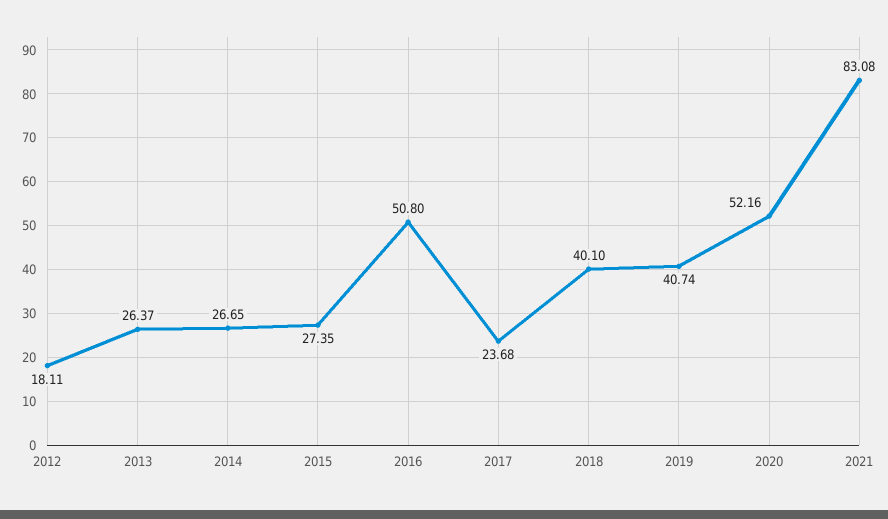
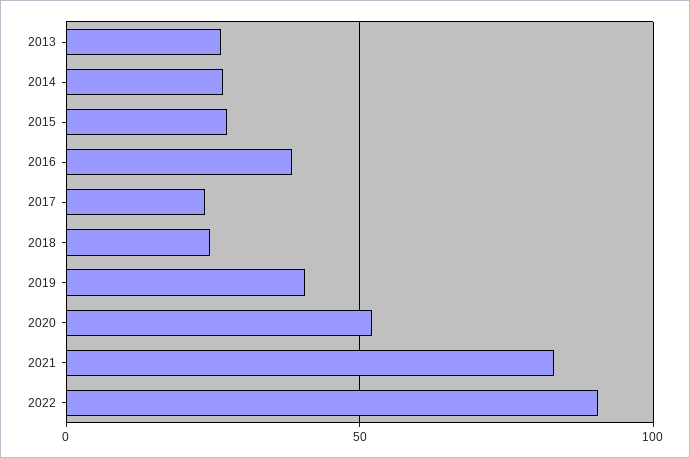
2012: 18.11 -> none
2016: 50.8 -> 40
2018: 40.1 -> 25
2022: none -> 90

